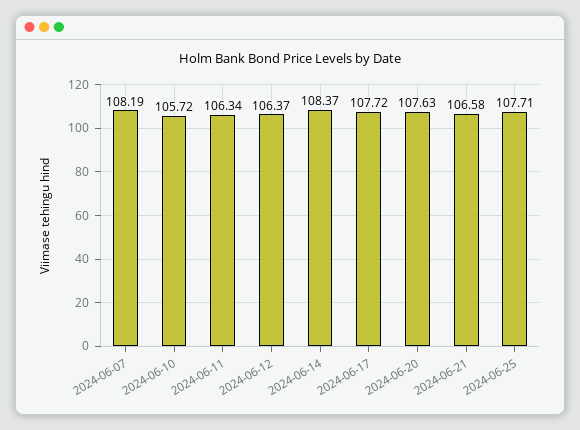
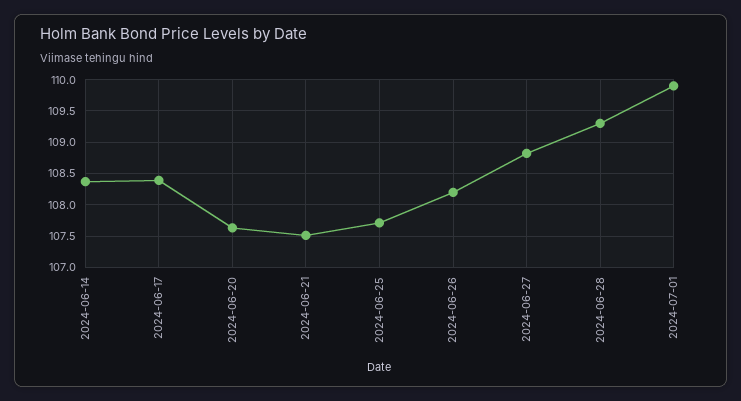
2024-06-07: 108.19 -> none
2024-06-10: 105.72 -> none
2024-06-11: 106.34 -> none
2024-06-12: 106.37 -> none
2024-06-17: 107.72 -> 108.4
2024-06-21: 106.58 -> 107.5
2024-06-26: none -> 108.2
2024-06-27: none -> 108.8
2024-06-28: none -> 109.3
2024-07-01: none -> 109.9

